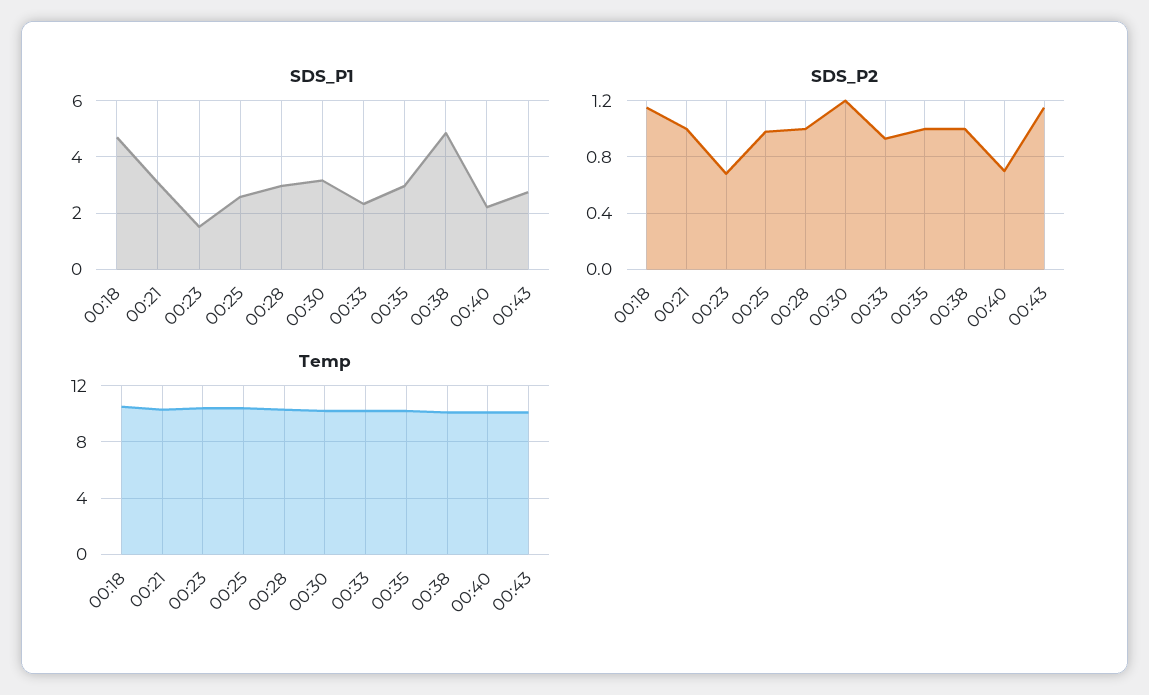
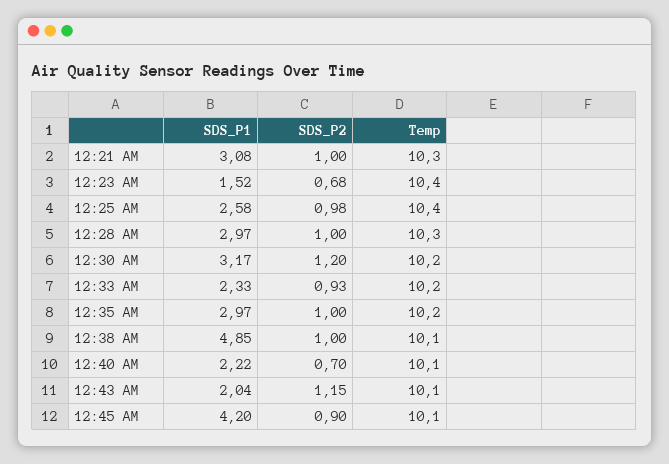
SDS_P1, 00:18: 4.75 -> none
SDS_P1, 00:43: 2.75 -> 2.04
SDS_P2, 00:18: 1.15 -> none
Temp, 00:18: 10.5 -> none
SDS_P1, 12:45 AM: none -> 4.2
SDS_P2, 12:45 AM: none -> 0.9
Temp, 12:45 AM: none -> 10.1

